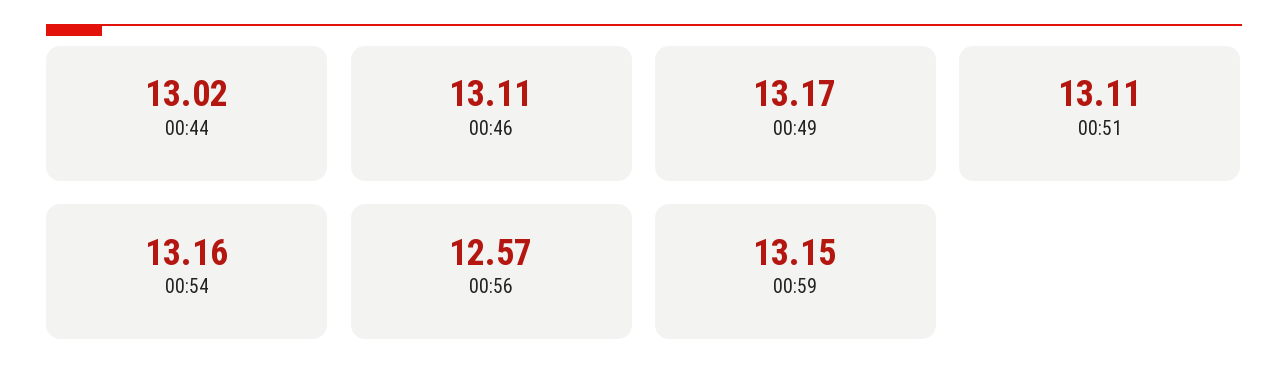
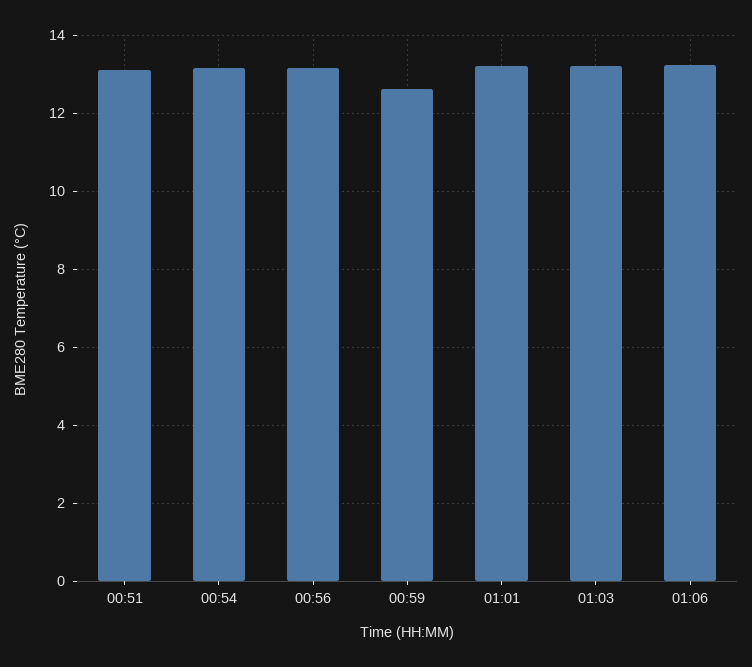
00:44: 13.02 -> none
00:46: 13.11 -> none
00:49: 13.17 -> none
00:56: 12.57 -> 13.2
00:59: 13.15 -> 12.6
01:01: none -> 13.2
01:03: none -> 13.2
01:06: none -> 13.2

